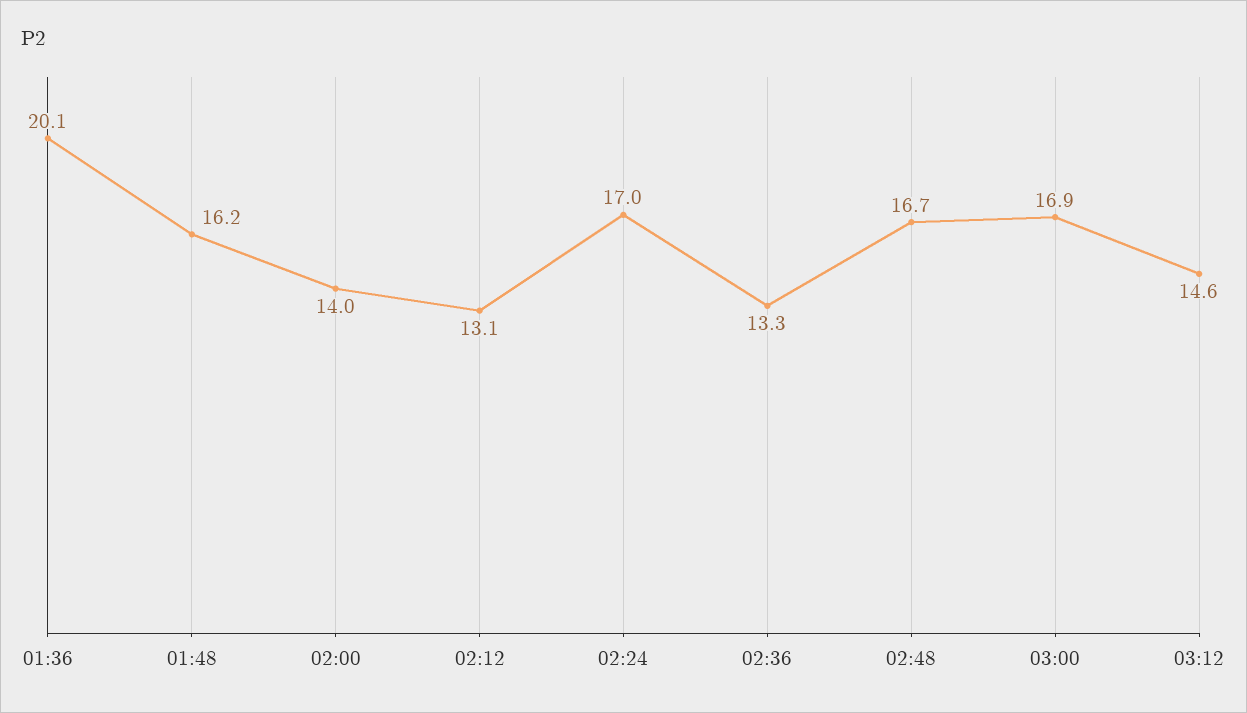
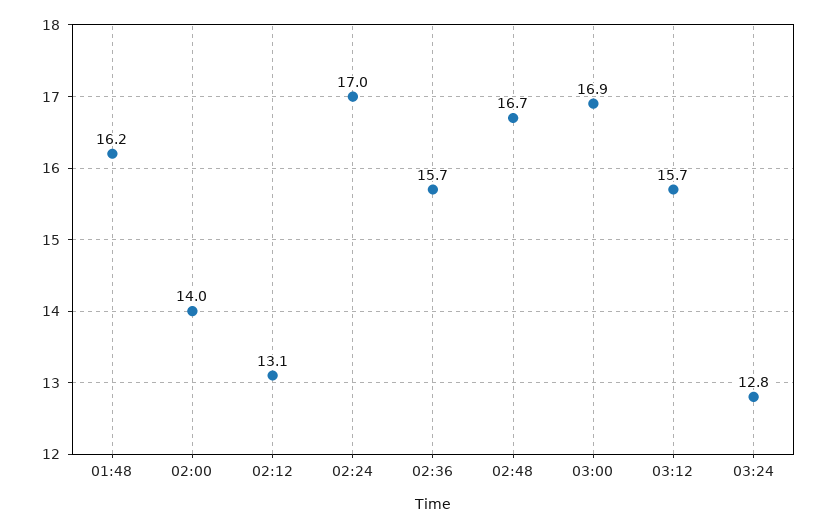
01:36: 20.1 -> none
02:36: 13.3 -> 15.7
03:12: 14.6 -> 15.7
03:24: none -> 12.8

